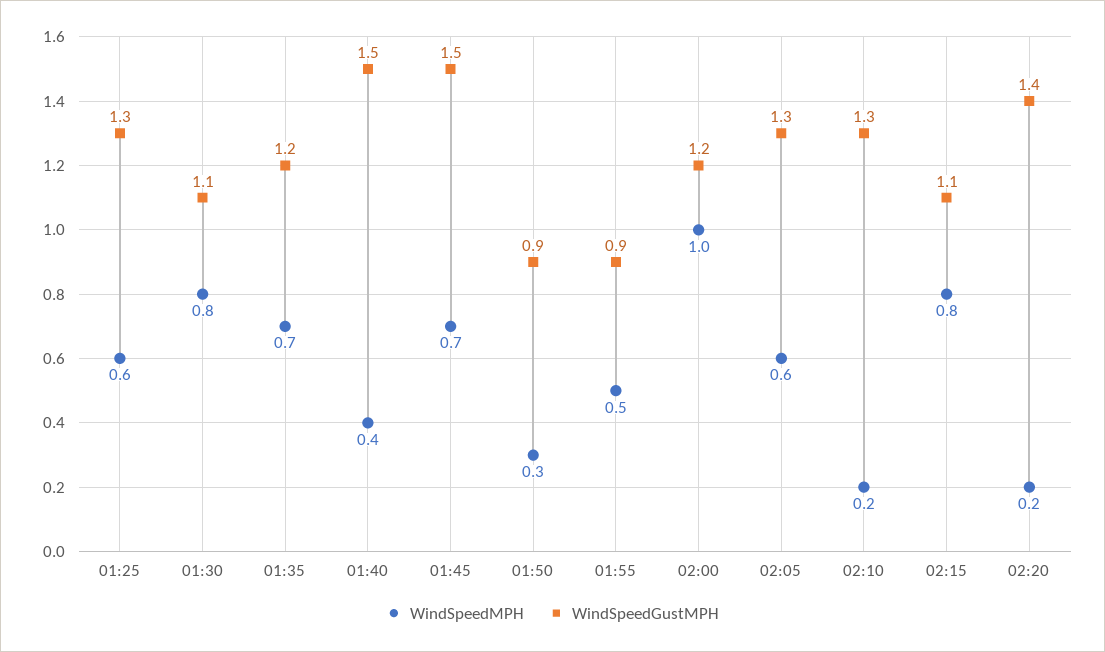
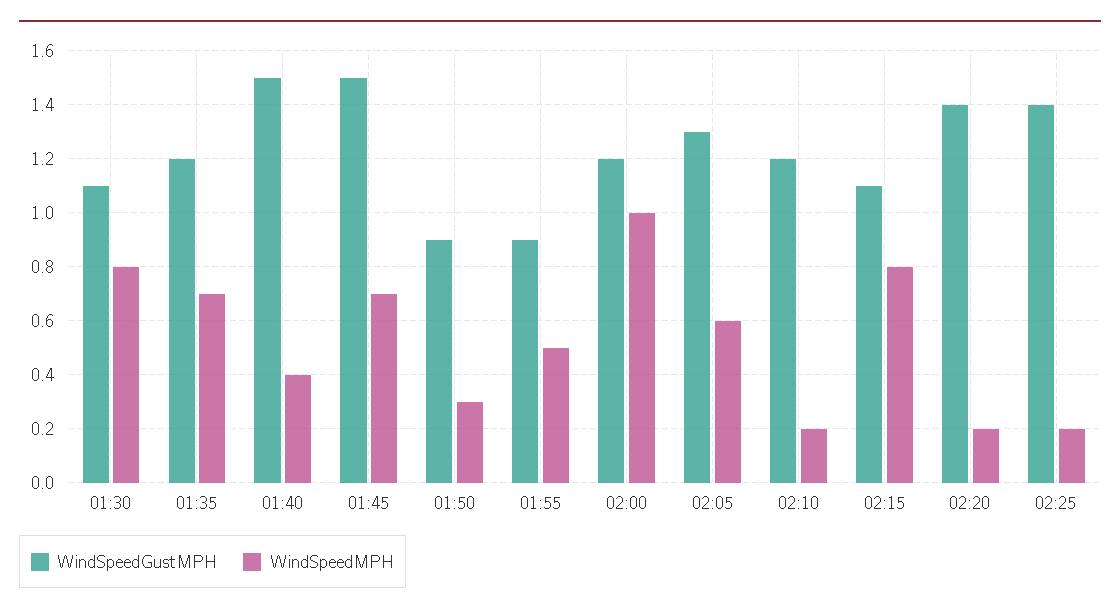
WindSpeedMPH, 01:25: 0.6 -> none
WindSpeedGustMPH, 01:25: 1.3 -> none
WindSpeedGustMPH, 02:10: 1.3 -> 1.2
WindSpeedGustMPH, 02:25: none -> 1.4
WindSpeedMPH, 02:25: none -> 0.2

